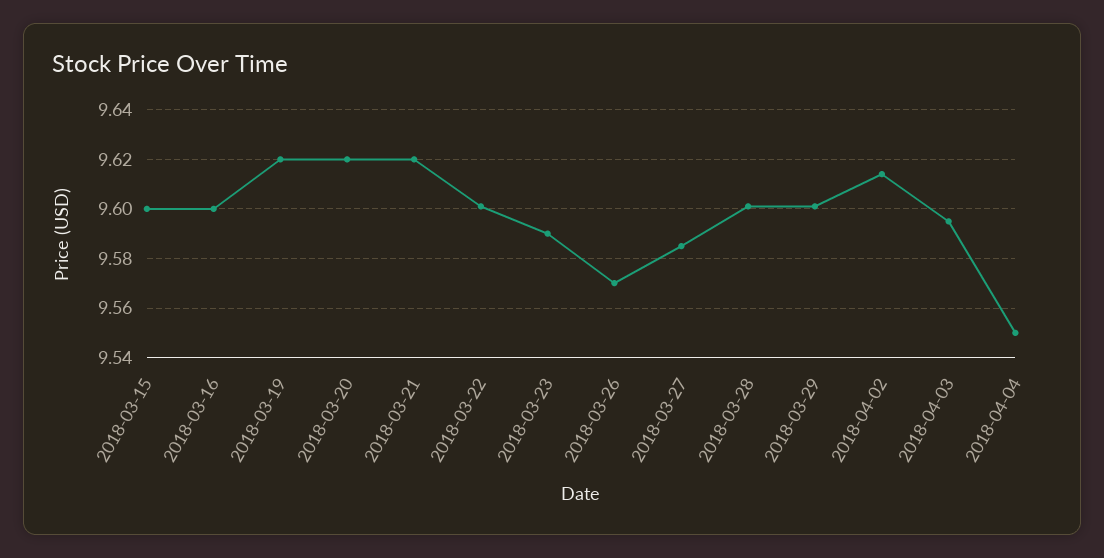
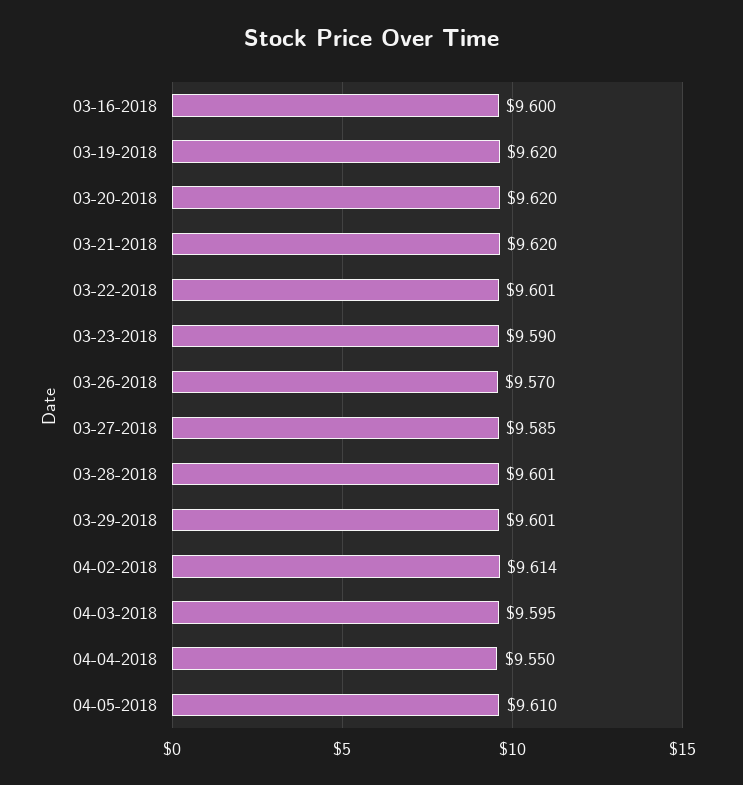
2018-03-15: 9.6 -> none
04-05-2018: none -> 9.61

